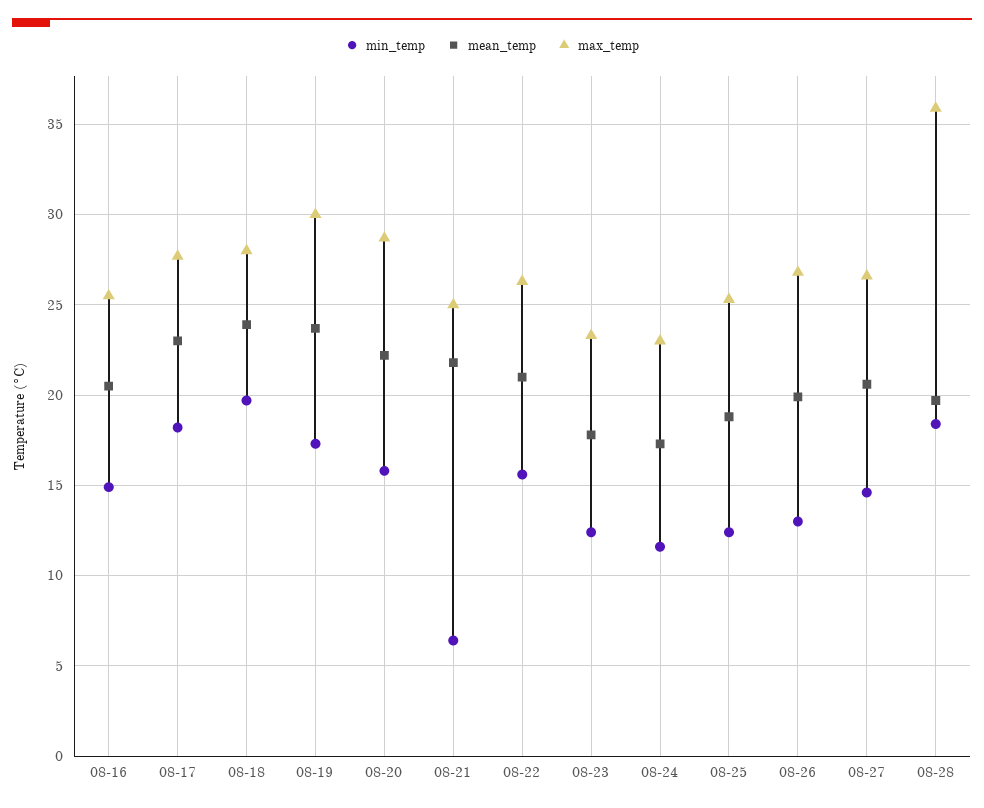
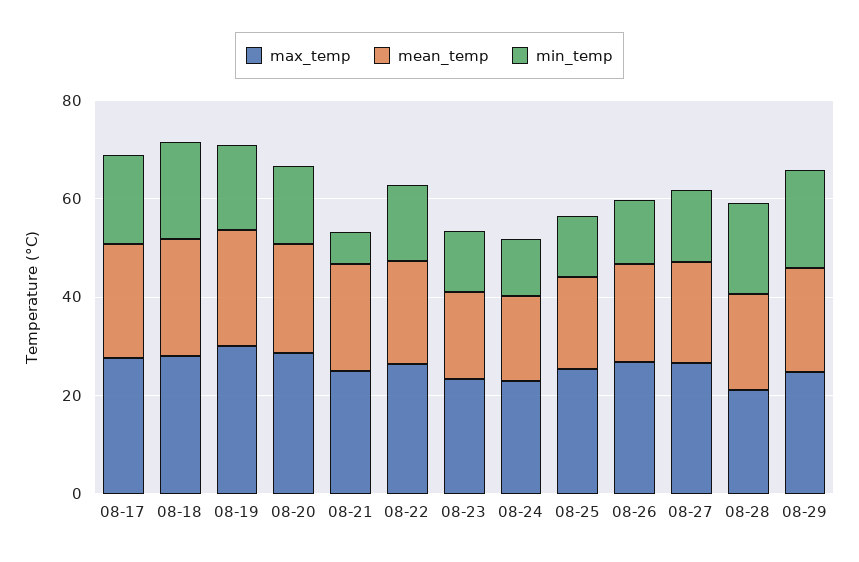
min_temp, 08-16: 15 -> none
mean_temp, 08-16: 20.5 -> none
max_temp, 08-16: 25.5 -> none
max_temp, 08-28: 36 -> 20
max_temp, 08-29: none -> 25
mean_temp, 08-29: none -> 20
min_temp, 08-29: none -> 20

